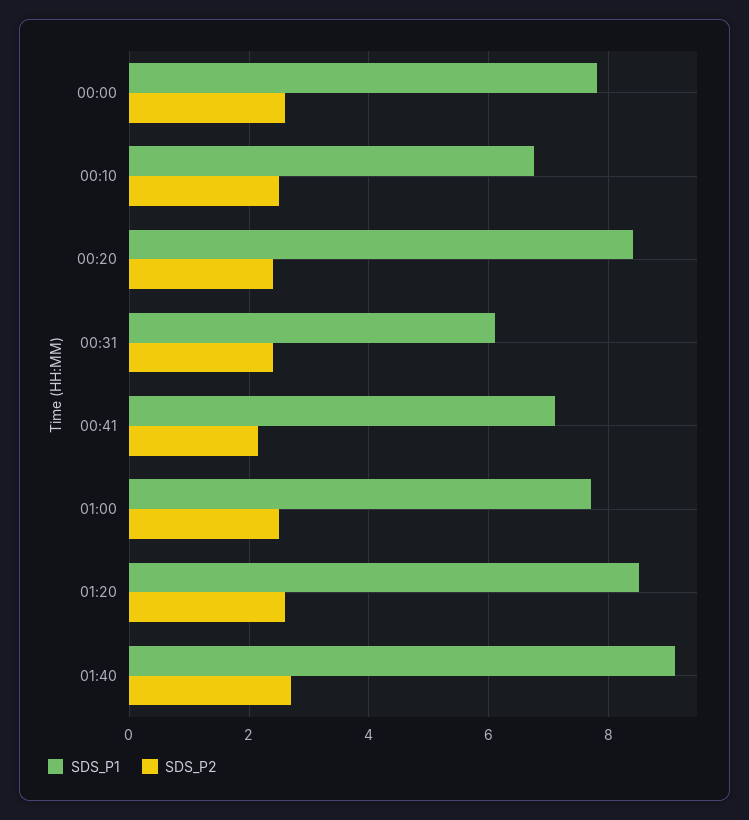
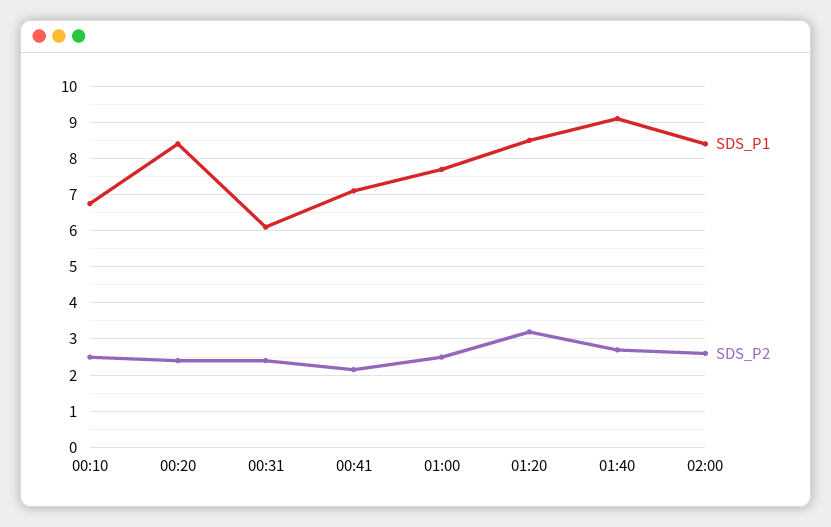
SDS_P1, 00:00: 7.8 -> none
SDS_P2, 00:00: 2.6 -> none
SDS_P2, 01:20: 2.6 -> 3.2
SDS_P1, 02:00: none -> 8.4
SDS_P2, 02:00: none -> 2.6

